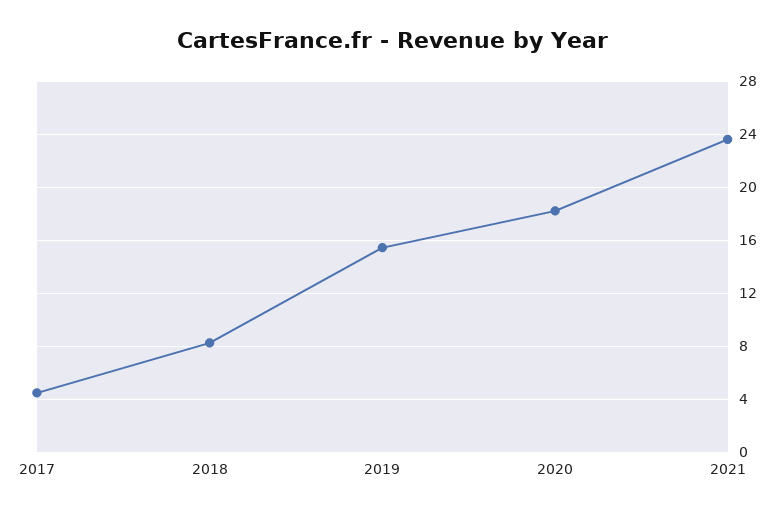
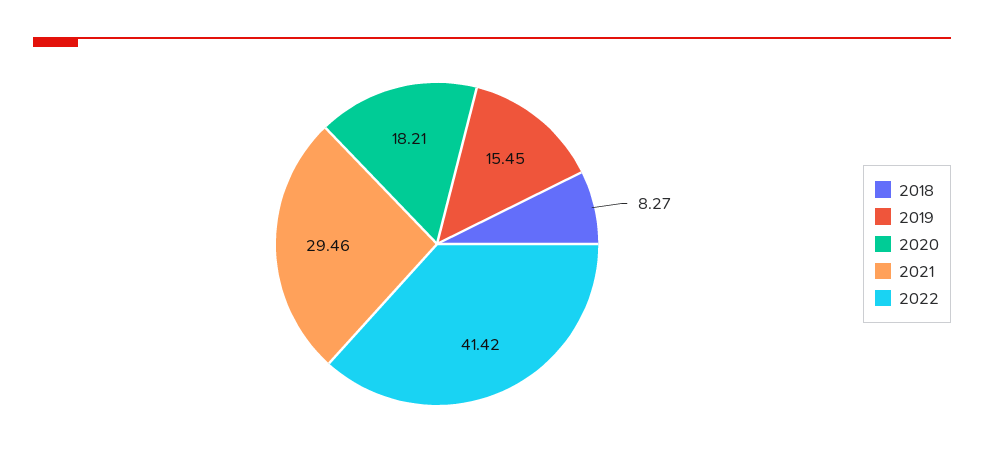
2017: 4.5 -> none
2021: 23.5 -> 29.46
2022: none -> 41.42

